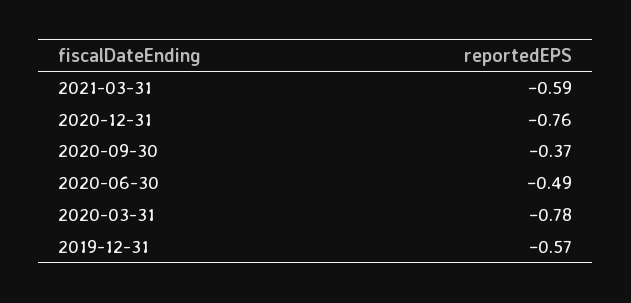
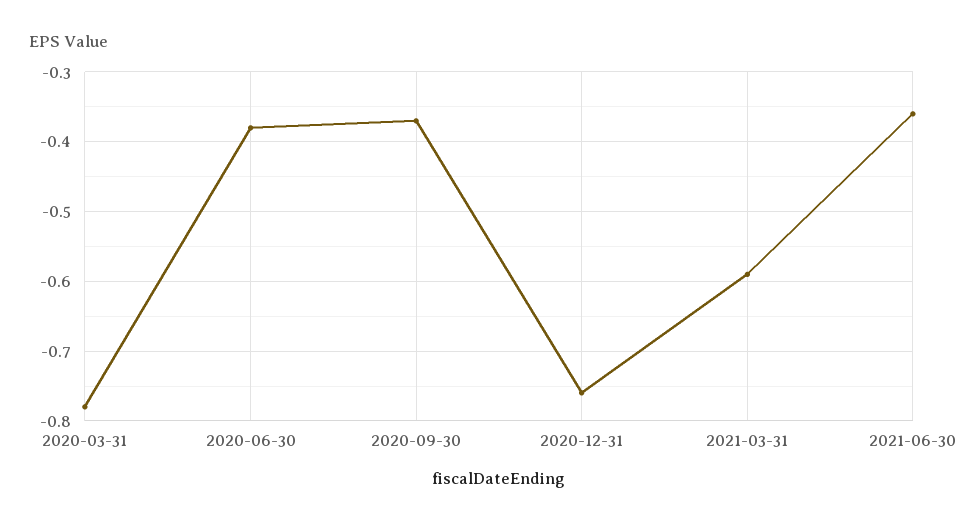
2020-06-30: -0.49 -> -0.38
2019-12-31: -0.57 -> none
2021-06-30: none -> -0.36

